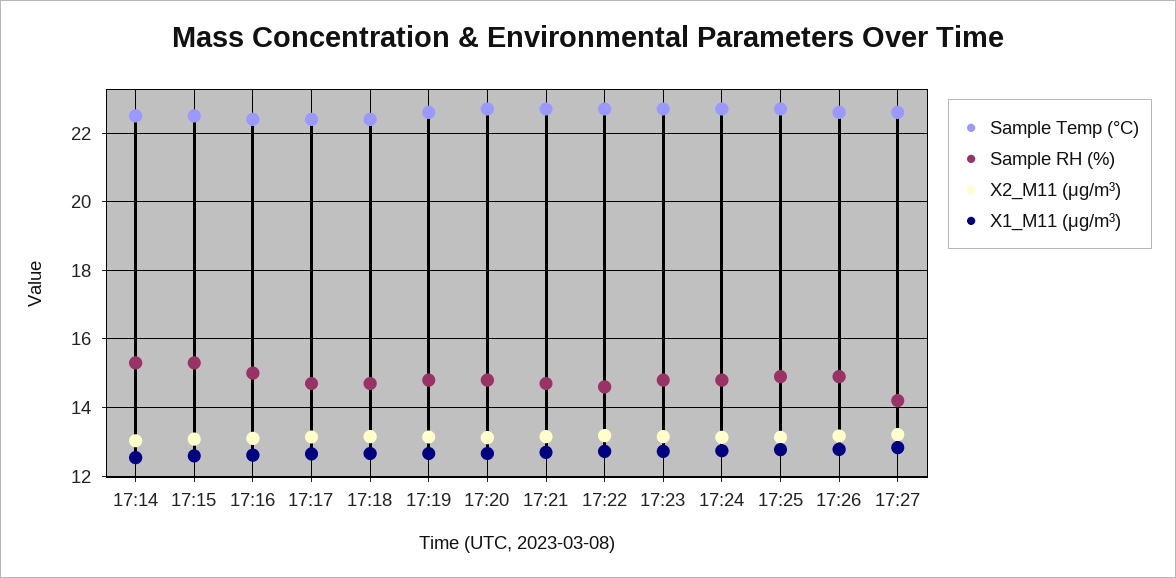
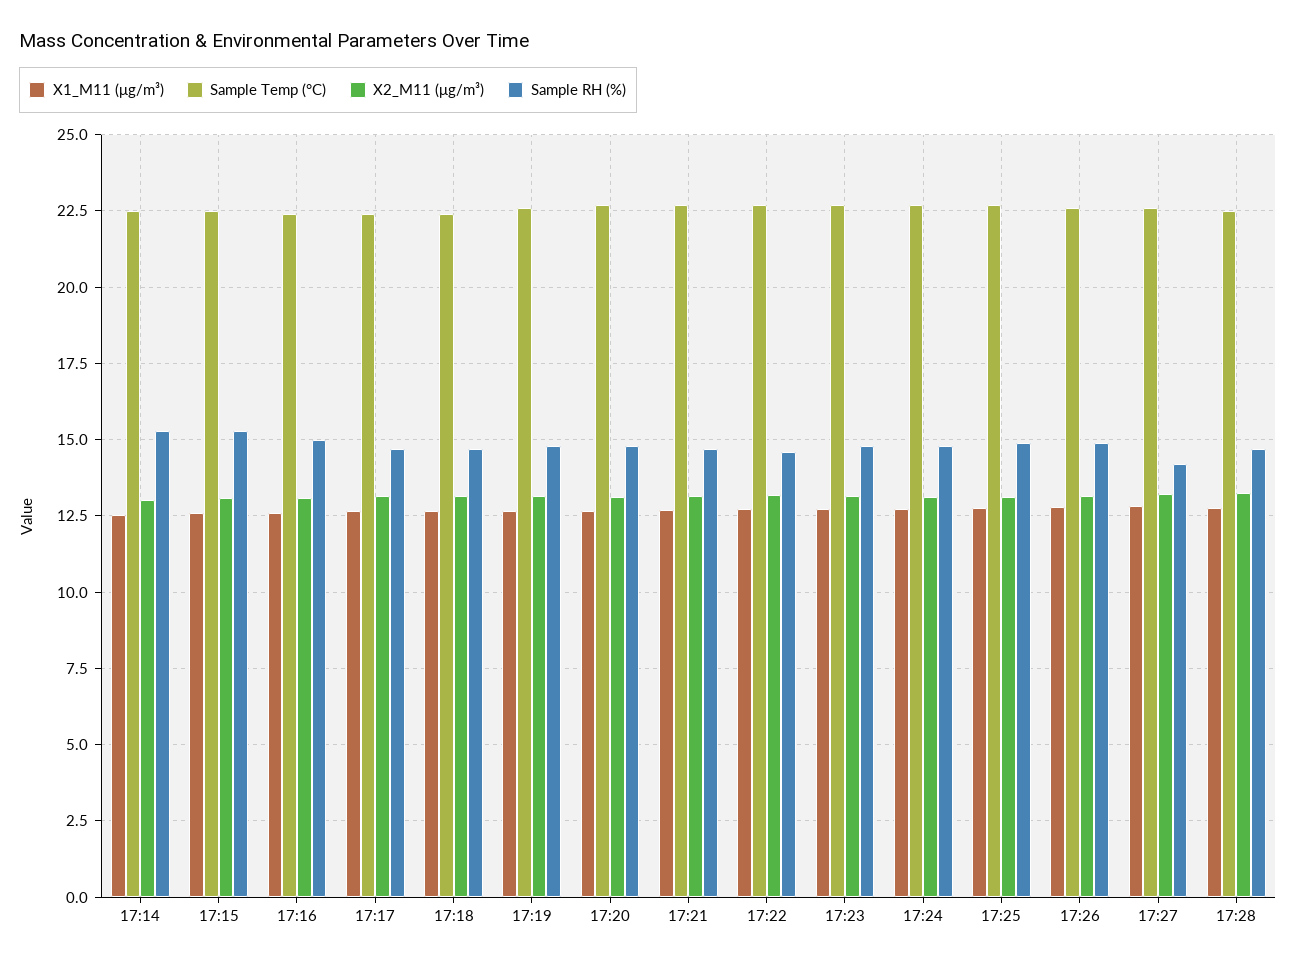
X1_M11 (μg/m³), 17:28: none -> 12.75
Sample Temp (°C), 17:28: none -> 22.5
X2_M11 (μg/m³), 17:28: none -> 13.25
Sample RH (%), 17:28: none -> 14.75

